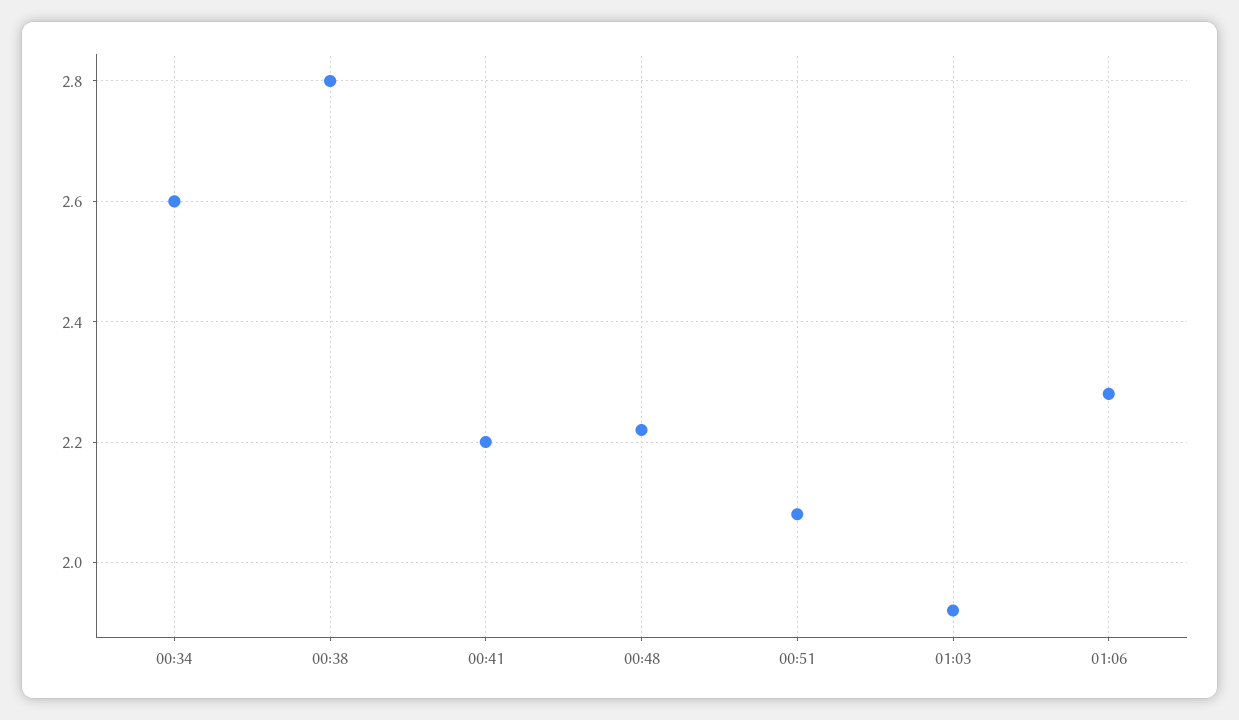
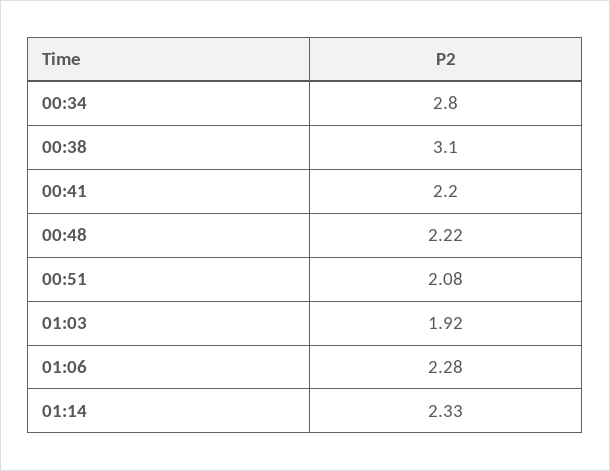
00:34: 2.6 -> 2.8
00:38: 2.8 -> 3.1
01:14: none -> 2.33

